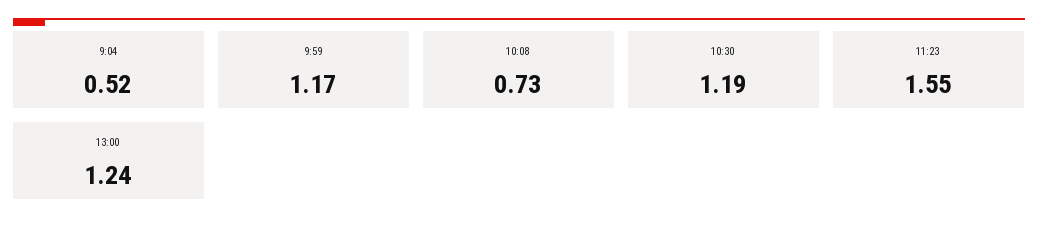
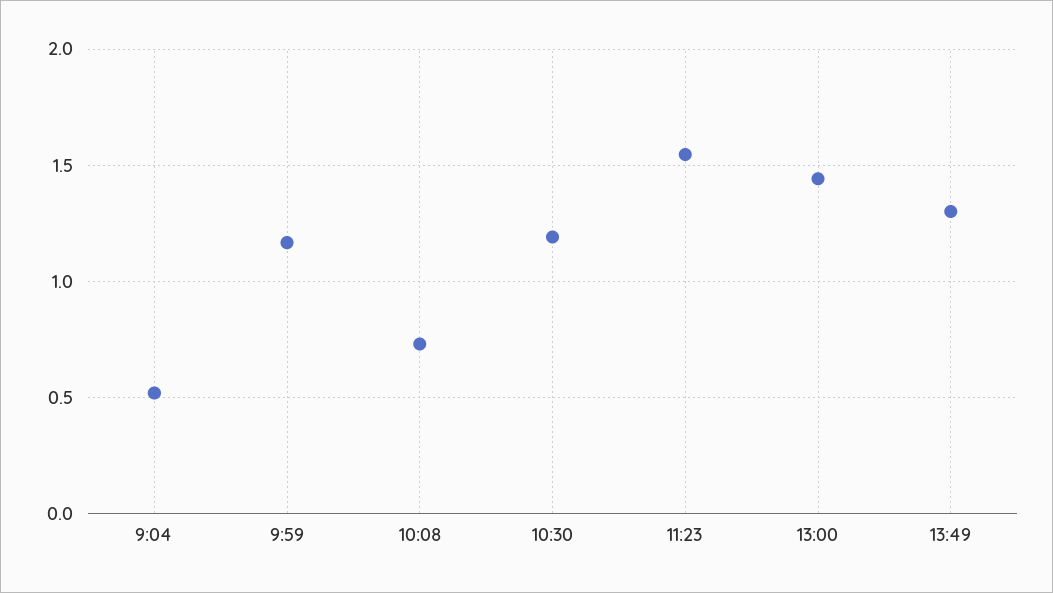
13:00: 1.24 -> 1.45
13:49: none -> 1.3

